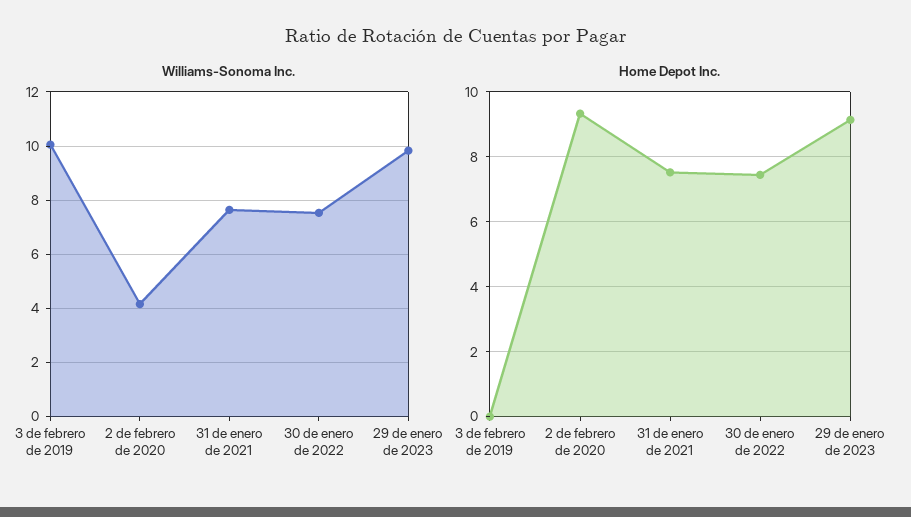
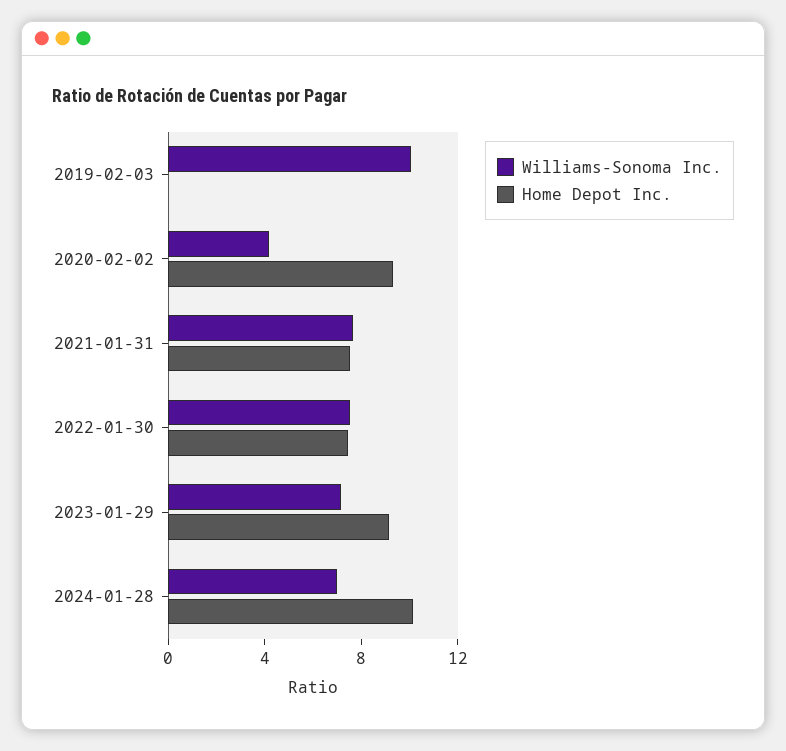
Williams-Sonoma Inc., 29 de enero de 2023: 9.75 -> 7
Williams-Sonoma Inc., 2024-01-28: none -> 7
Home Depot Inc., 2024-01-28: none -> 10

